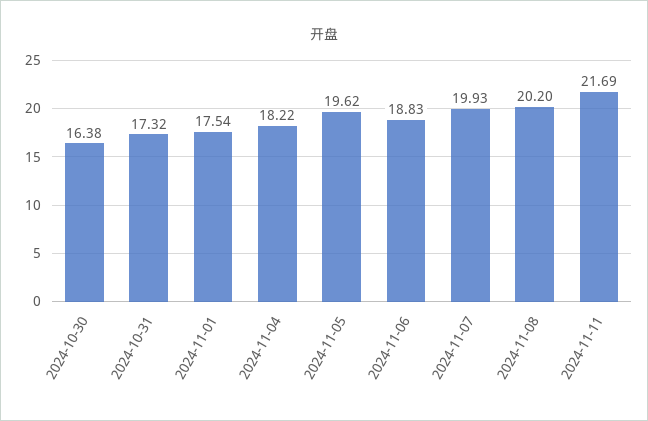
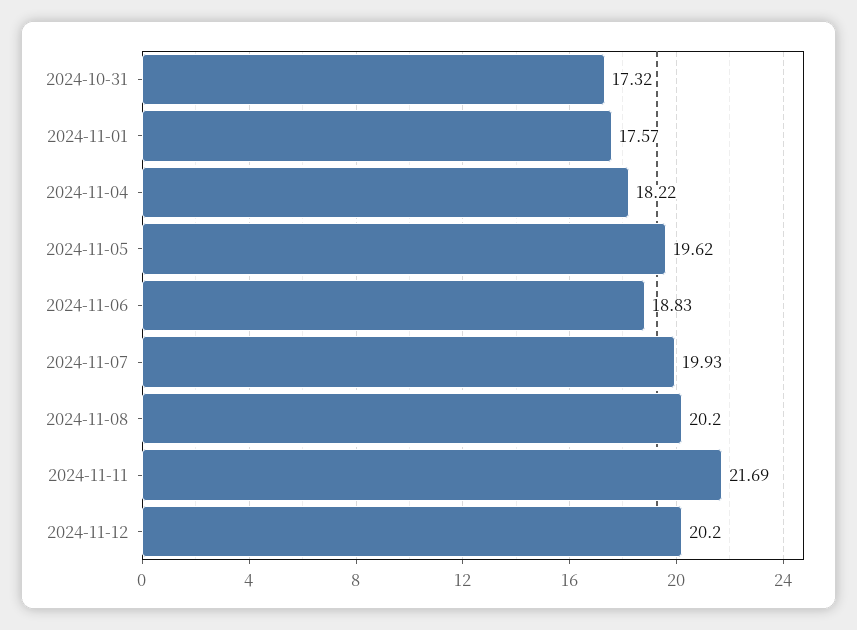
2024-10-30: 16.38 -> none
2024-11-01: 17.54 -> 17.57
2024-11-12: none -> 20.2

